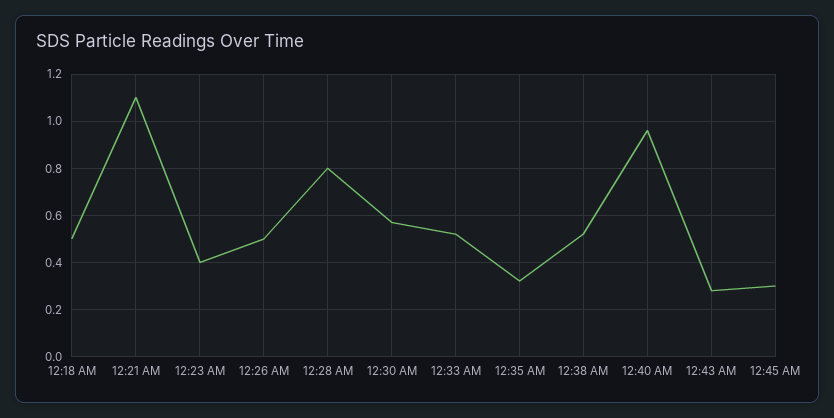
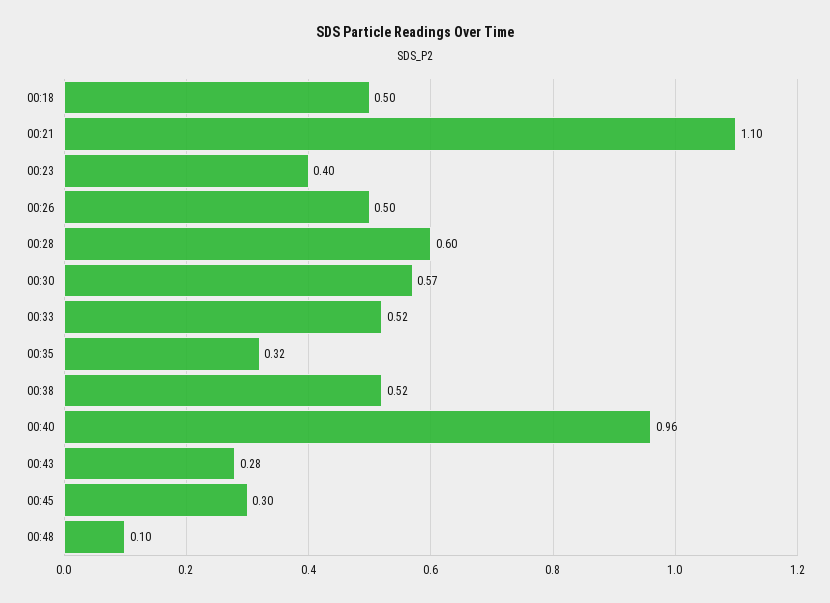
12:28 AM: 0.8 -> 0.6
00:48: none -> 0.1

